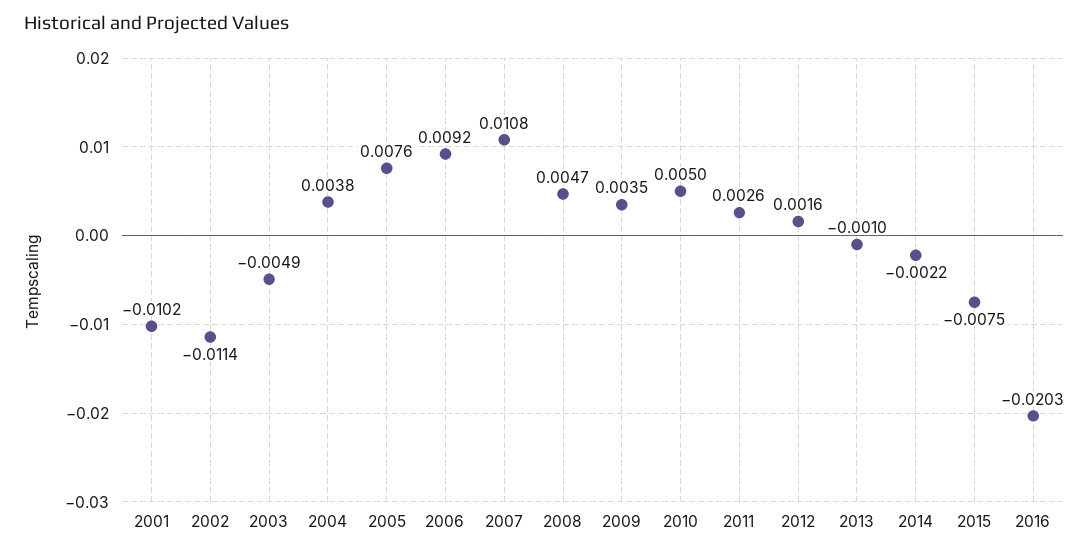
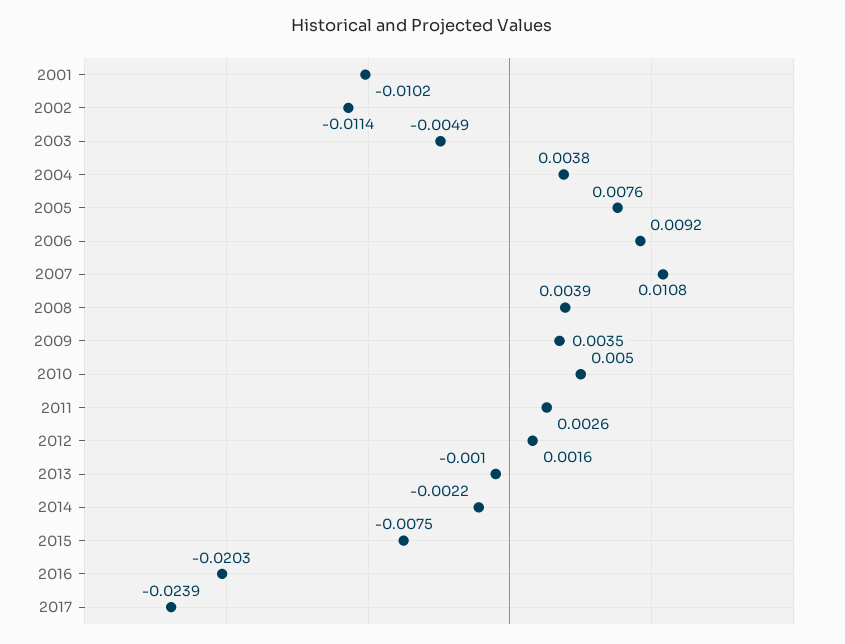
2008: 0.0047 -> 0.0039
2017: none -> -0.0239

